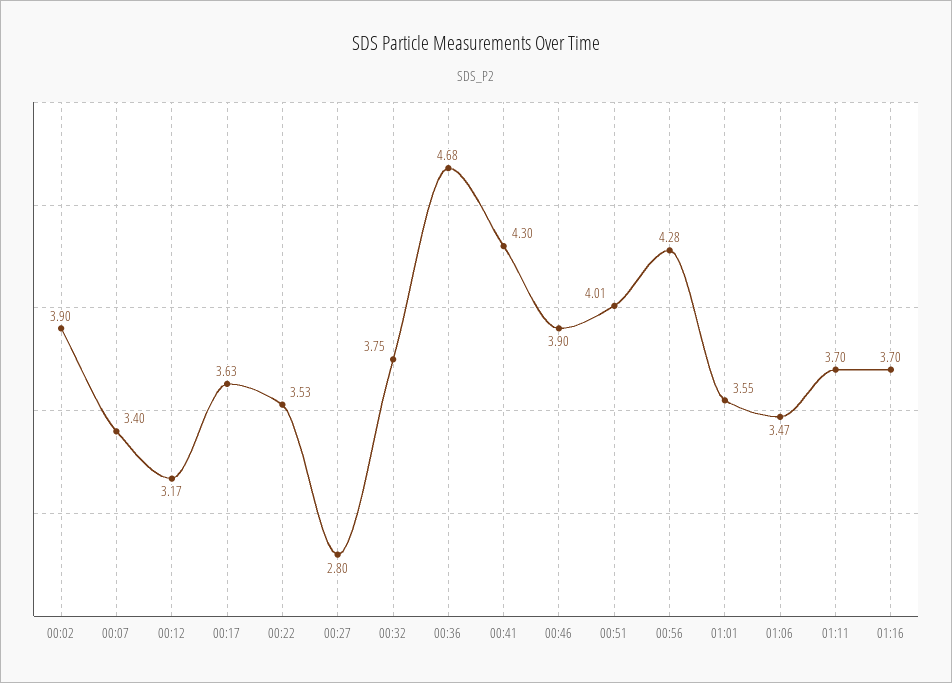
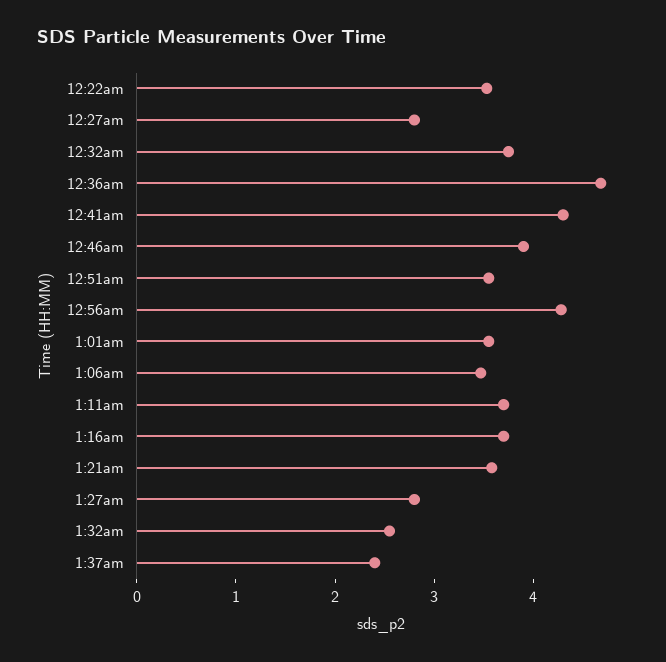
00:02: 3.9 -> none
00:07: 3.4 -> none
00:12: 3.17 -> none
00:17: 3.63 -> none
00:51: 4.01 -> 3.6
1:21am: none -> 3.6
1:27am: none -> 2.8
1:32am: none -> 2.6
1:37am: none -> 2.4

